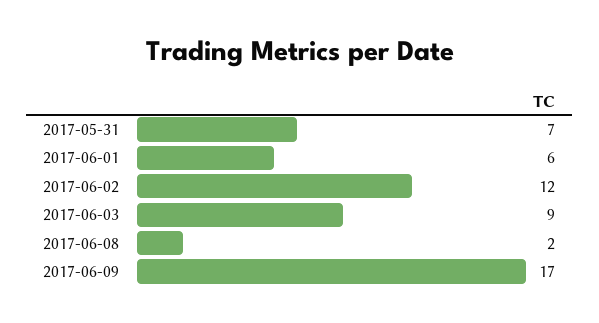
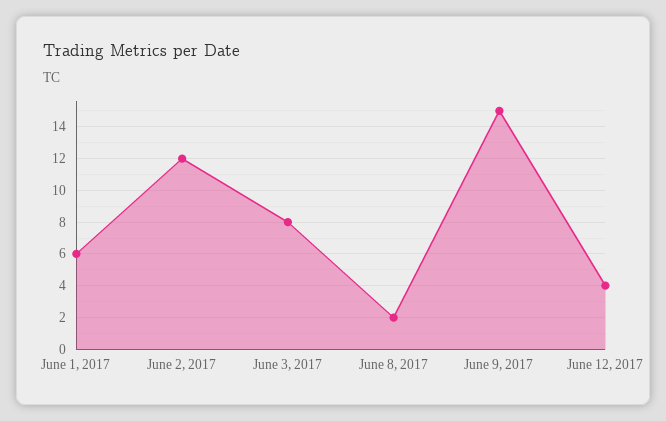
2017-05-31: 7 -> none
2017-06-03: 9 -> 8
2017-06-09: 17 -> 15
June 12, 2017: none -> 4

